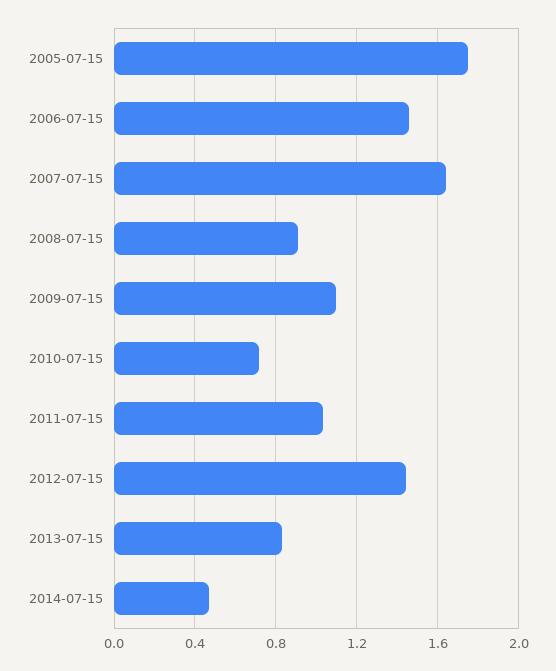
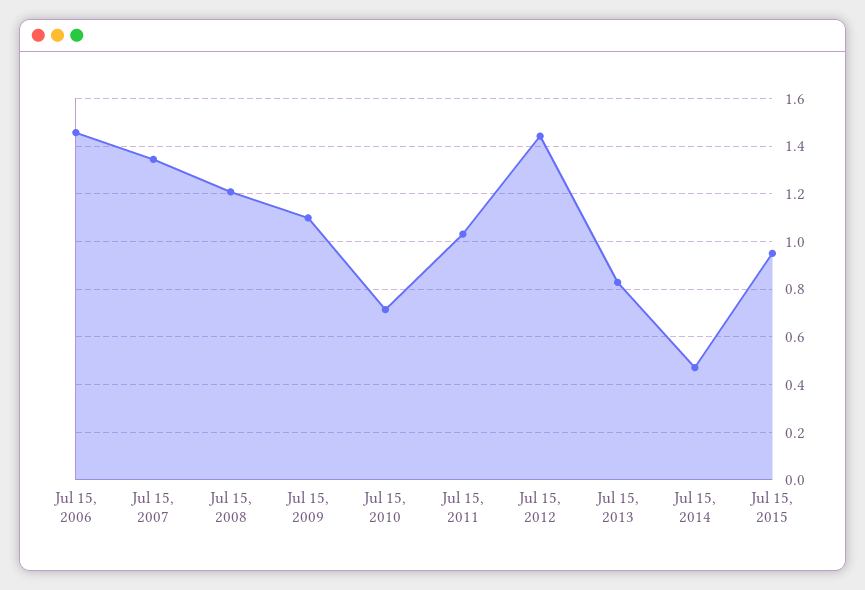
2005-07-15: 1.75 -> none
2007-07-15: 1.65 -> 1.35
2008-07-15: 0.9 -> 1.2
Jul 15, 2015: none -> 0.95

